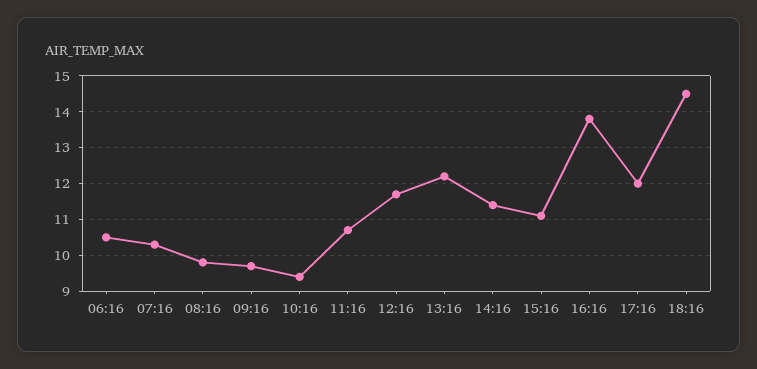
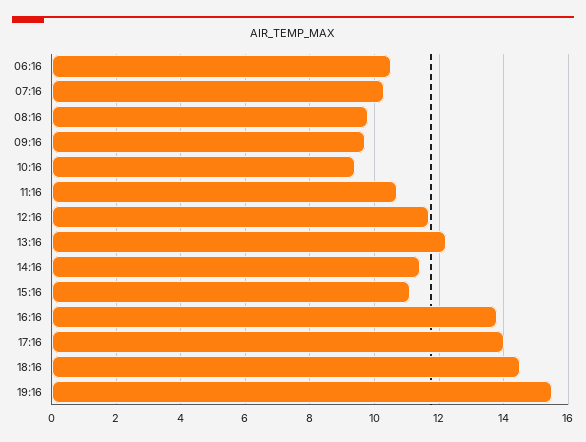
17:16: 12 -> 14
19:16: none -> 15.5

